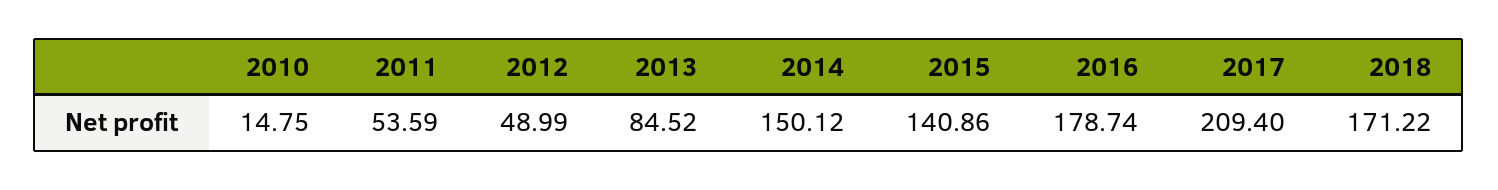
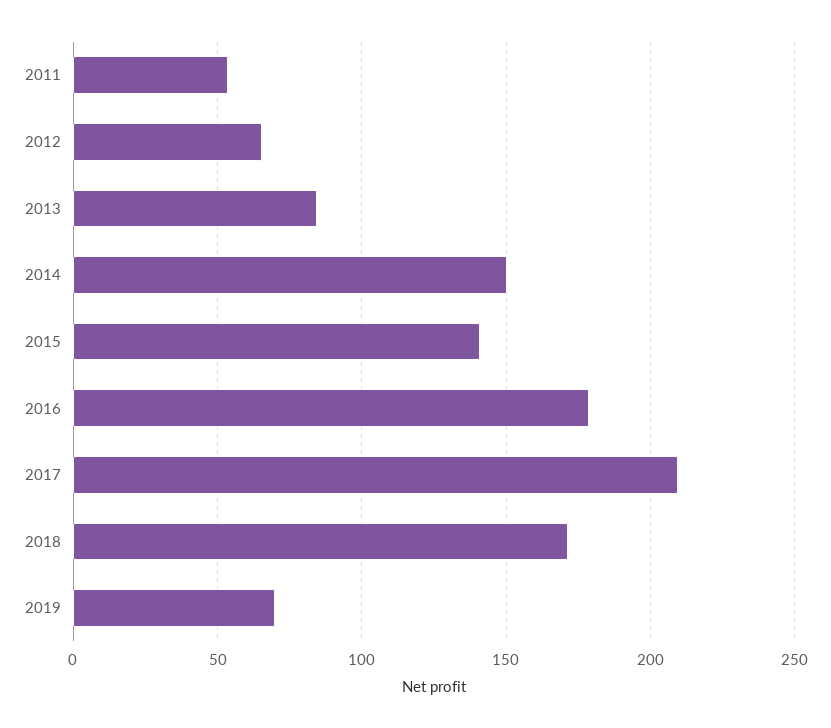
2010: 14.75 -> none
2012: 48.99 -> 65
2019: none -> 70

